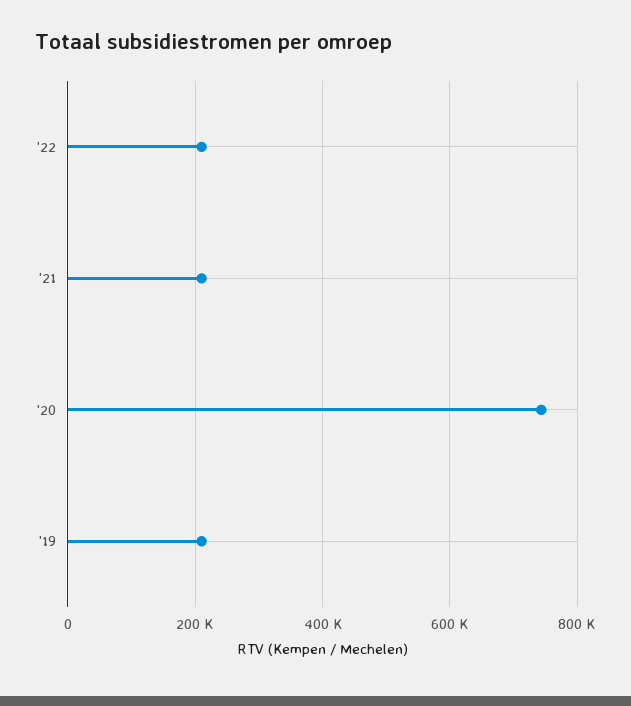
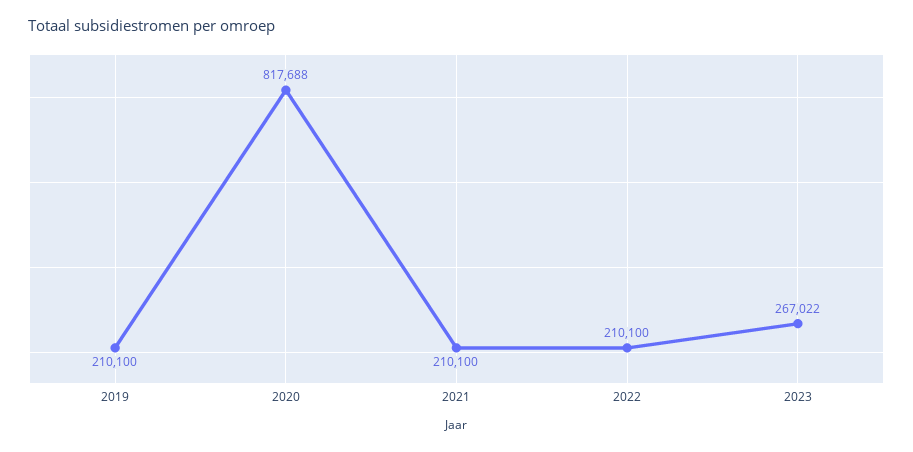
'20: 740000 -> 817688
2023: none -> 267022

